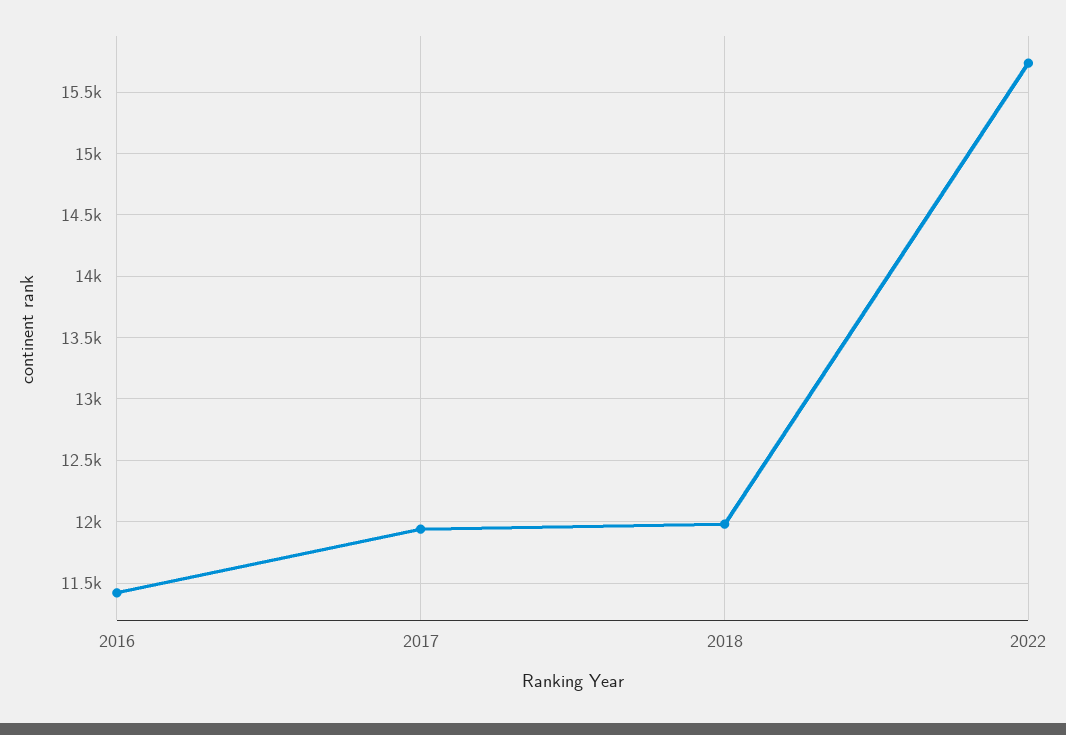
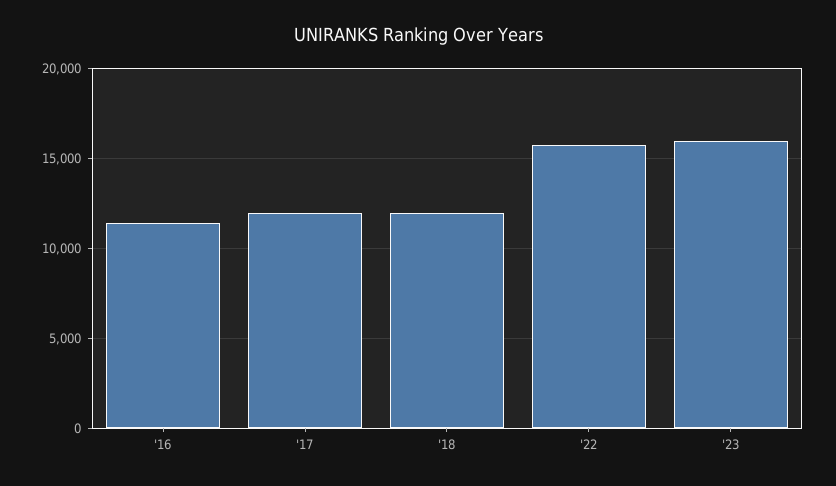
'23: none -> 16000

